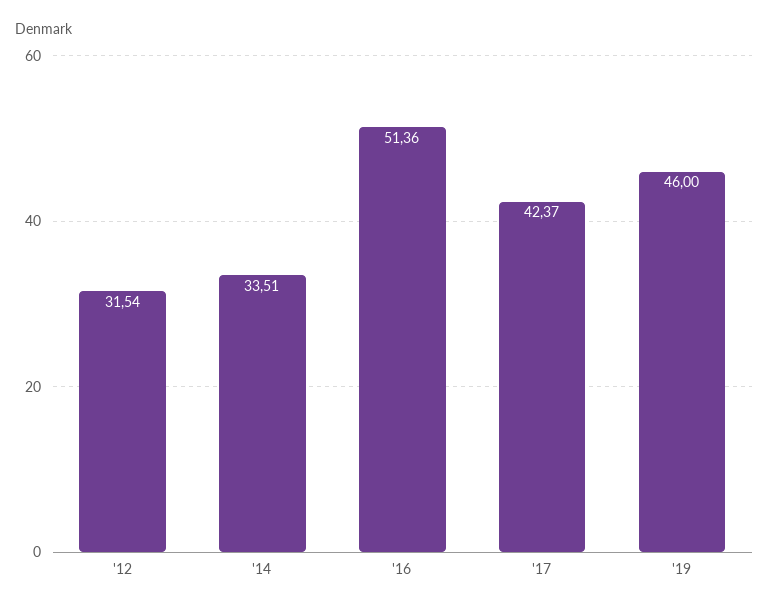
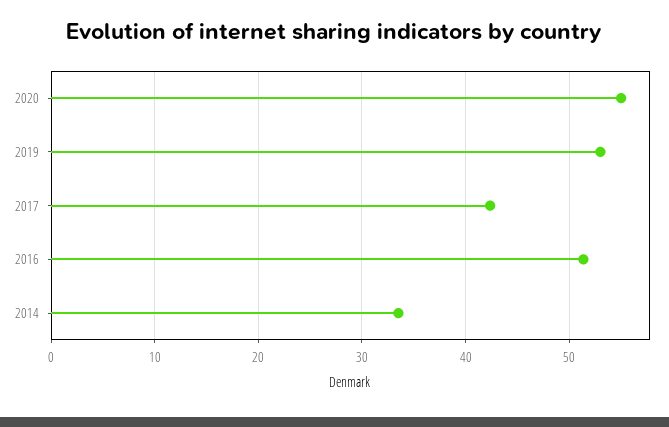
'12: 31.54 -> none
'19: 46 -> 53
2020: none -> 55

